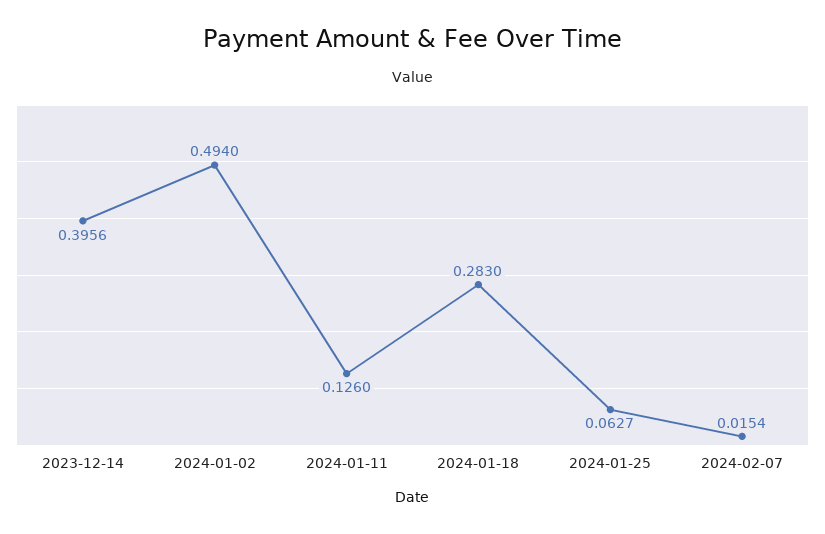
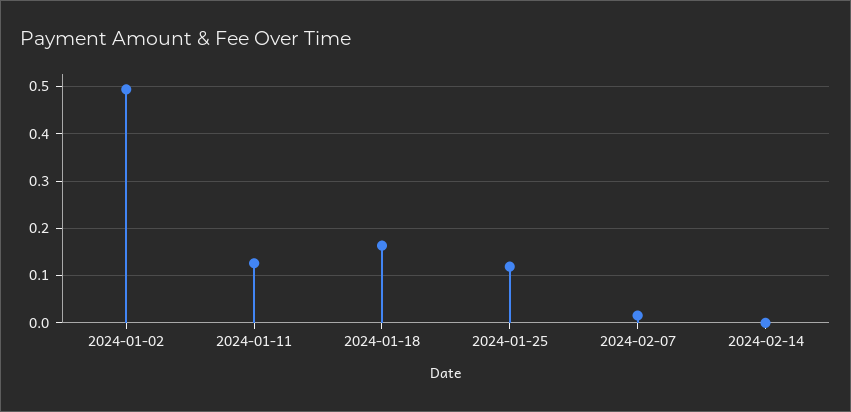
2023-12-14: 0.3956 -> none
2024-01-18: 0.283 -> 0.16
2024-01-25: 0.0627 -> 0.12
2024-02-14: none -> 0

